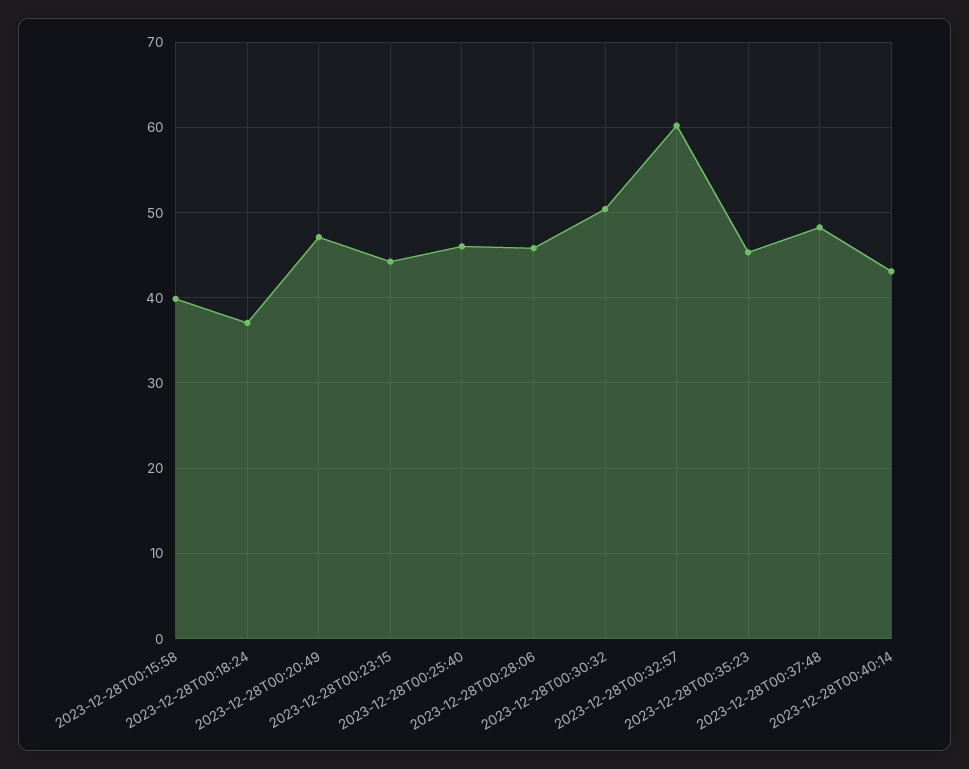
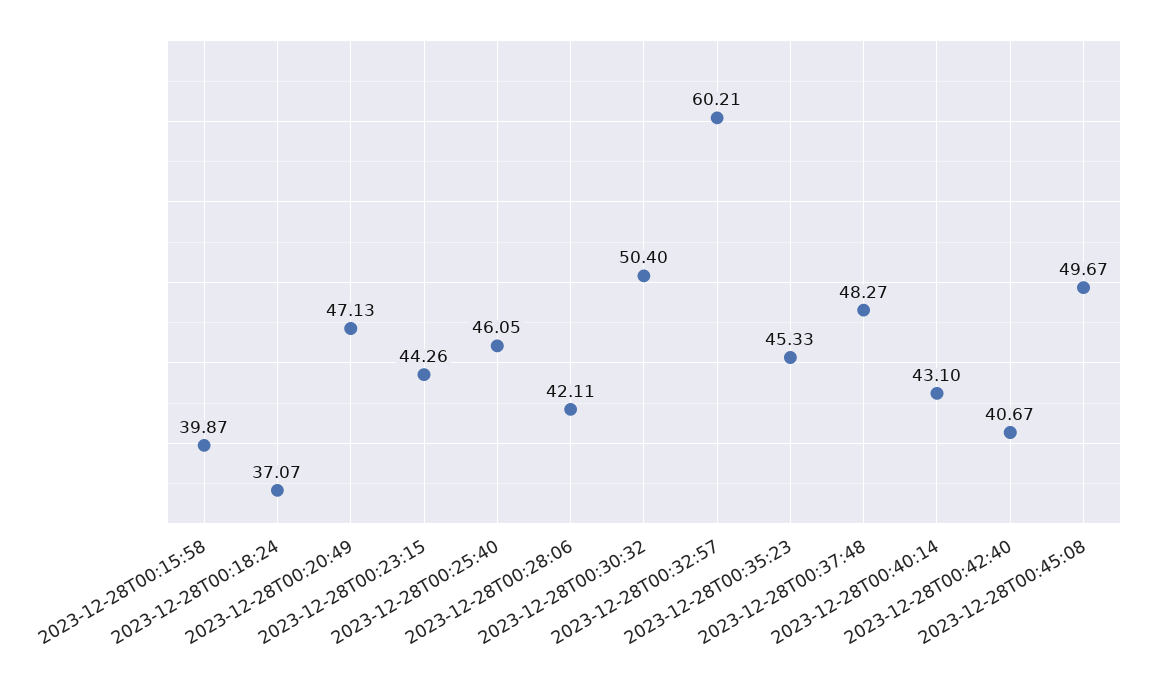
2023-12-28T00:28:06: 46 -> 42.11
2023-12-28T00:42:40: none -> 40.67
2023-12-28T00:45:08: none -> 49.67

